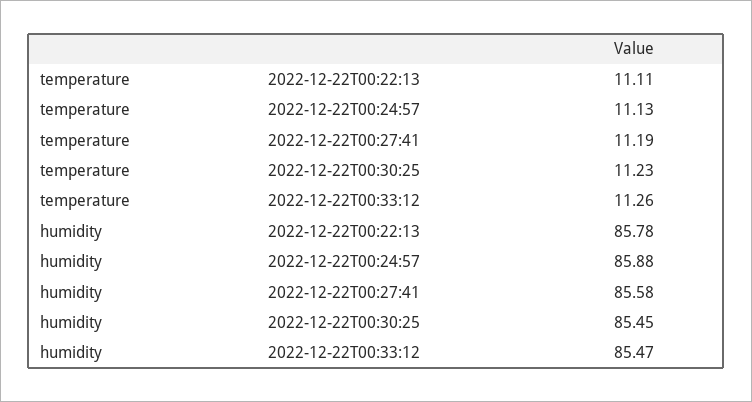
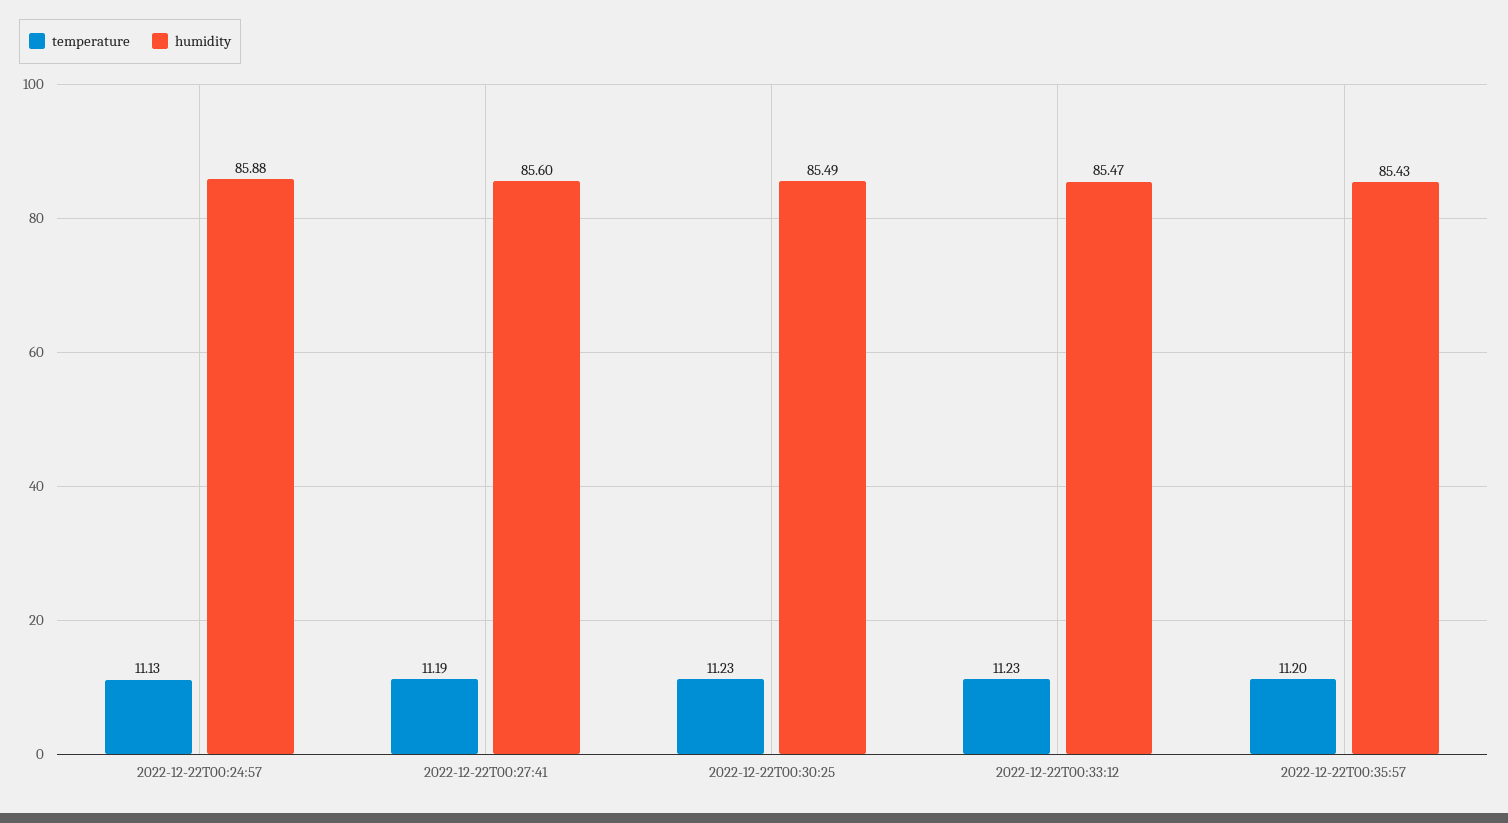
temperature, 2022-12-22T00:22:13: 11.11 -> none
temperature, 2022-12-22T00:33:12: 11.26 -> 11.23
humidity, 2022-12-22T00:22:13: 85.78 -> none
humidity, 2022-12-22T00:27:41: 85.58 -> 85.6
humidity, 2022-12-22T00:30:25: 85.45 -> 85.49
temperature, 2022-12-22T00:35:57: none -> 11.2
humidity, 2022-12-22T00:35:57: none -> 85.43

